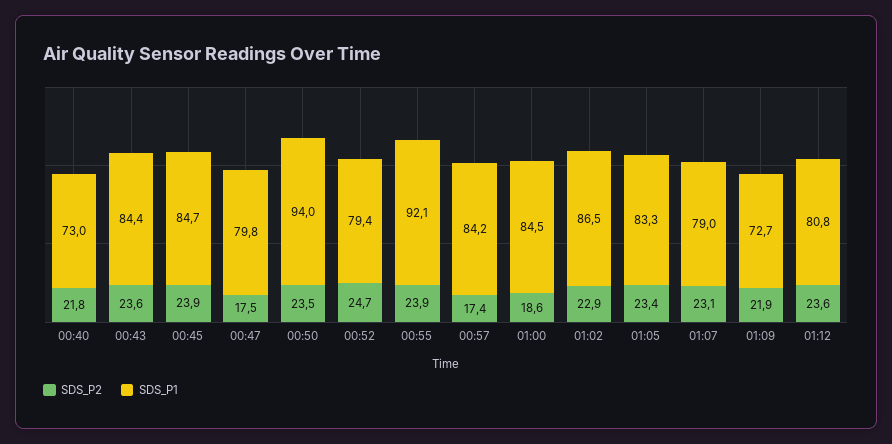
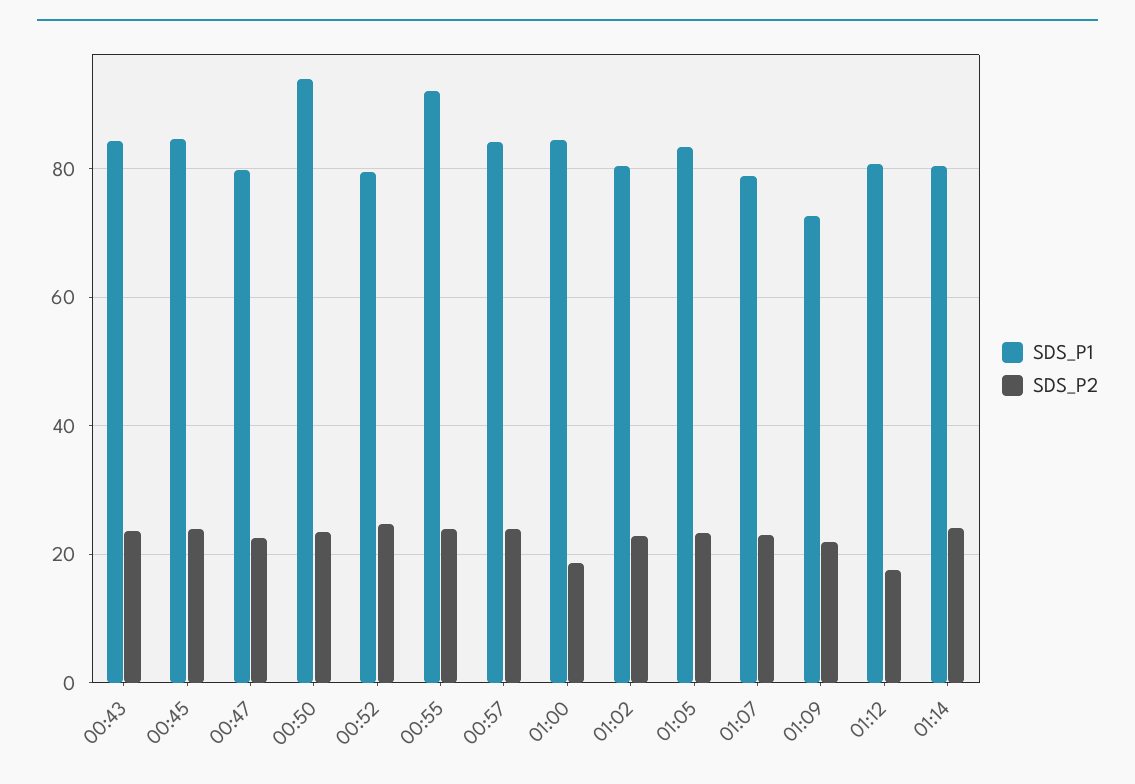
SDS_P2, 00:40: 21.8 -> none
SDS_P1, 00:40: 73 -> none
SDS_P2, 00:47: 17.5 -> 22
SDS_P2, 00:57: 17.4 -> 24
SDS_P1, 01:02: 86.5 -> 80
SDS_P2, 01:12: 23.6 -> 18
SDS_P1, 01:14: none -> 80
SDS_P2, 01:14: none -> 24

